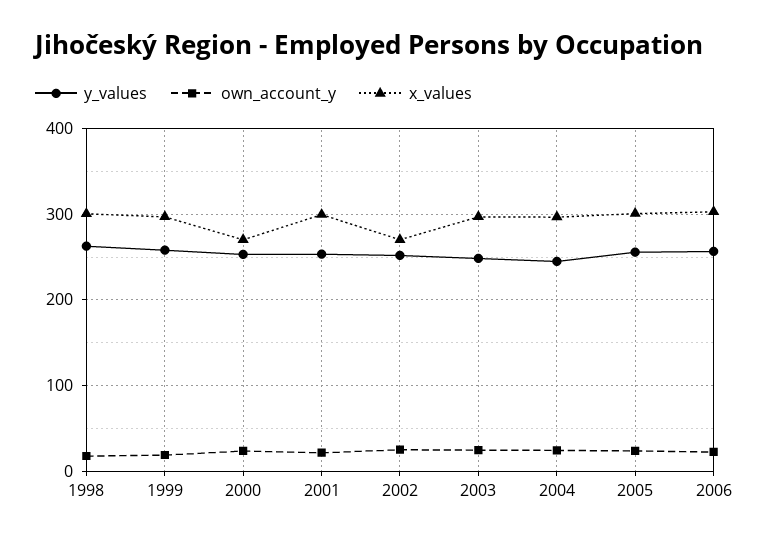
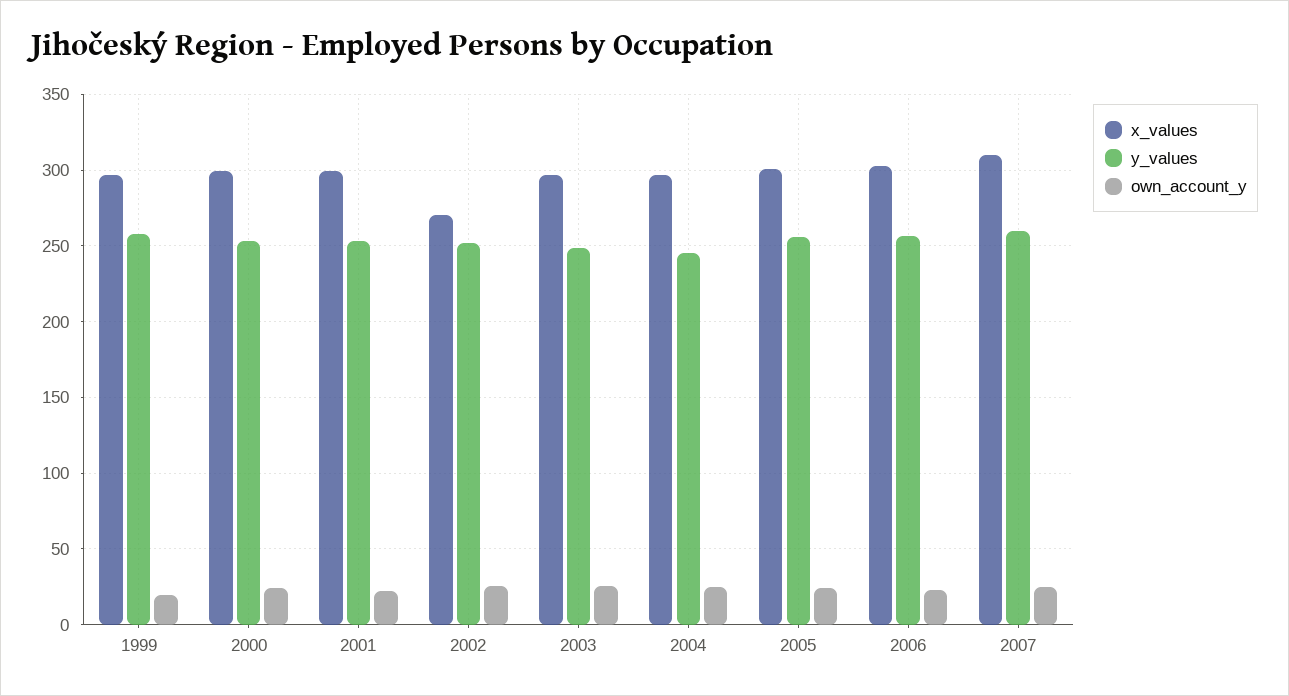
y_values, 1998: 260 -> none
own_account_y, 1998: 20 -> none
x_values, 1998: 300 -> none
x_values, 2000: 270 -> 300
x_values, 2007: none -> 310
y_values, 2007: none -> 260
own_account_y, 2007: none -> 25

